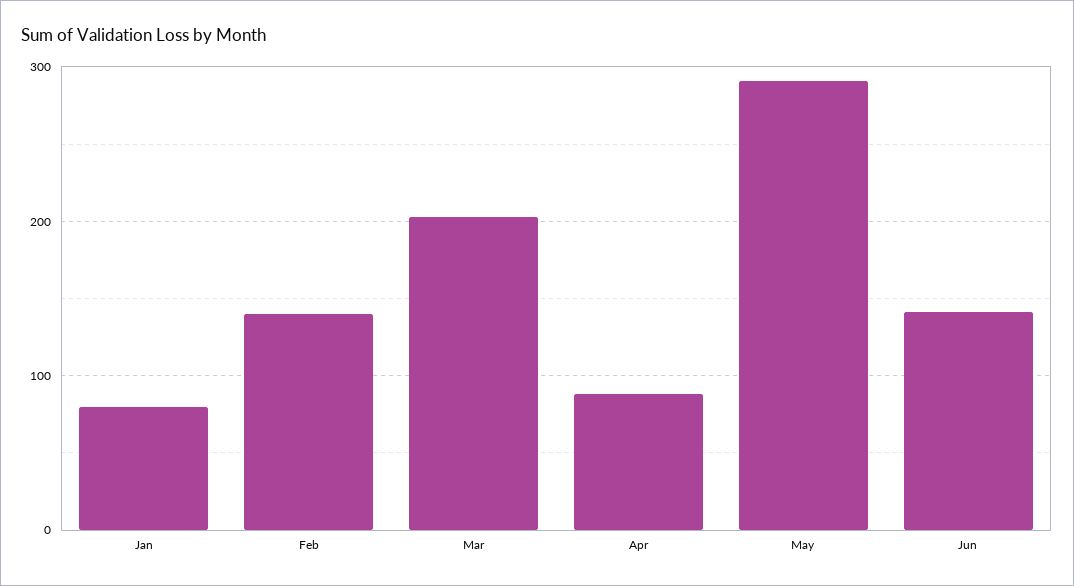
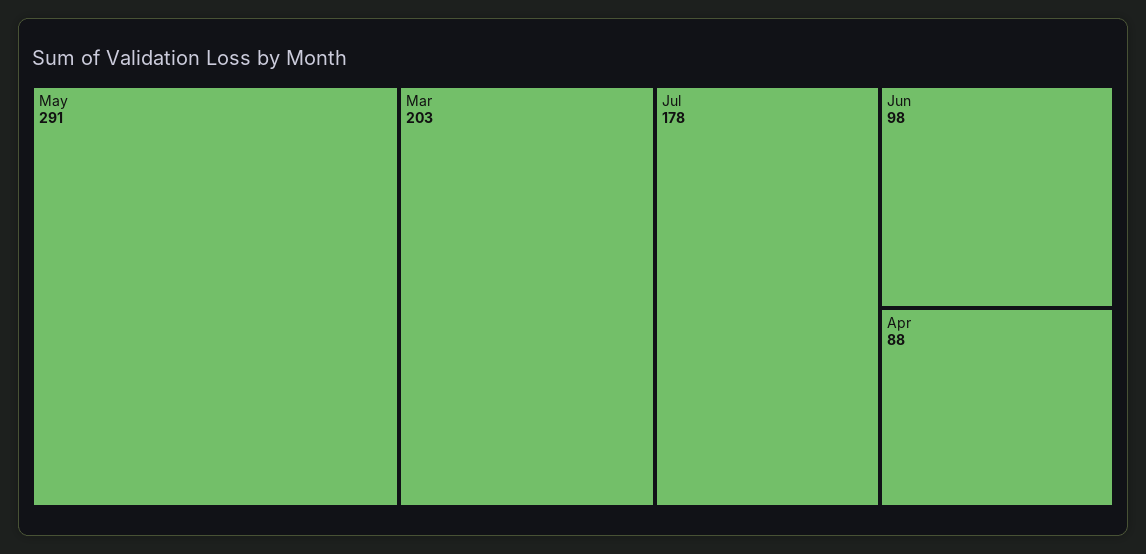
Jan: 80 -> none
Feb: 140 -> none
Jun: 140 -> 98
Jul: none -> 178

